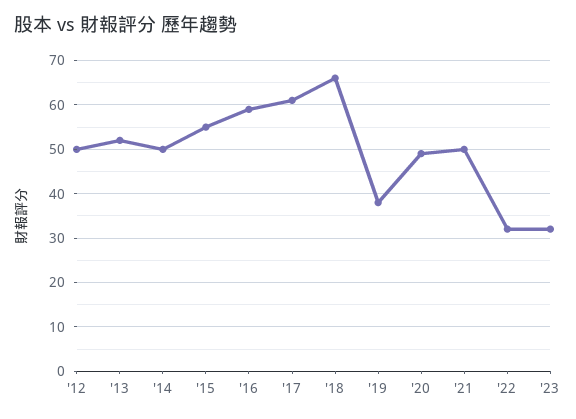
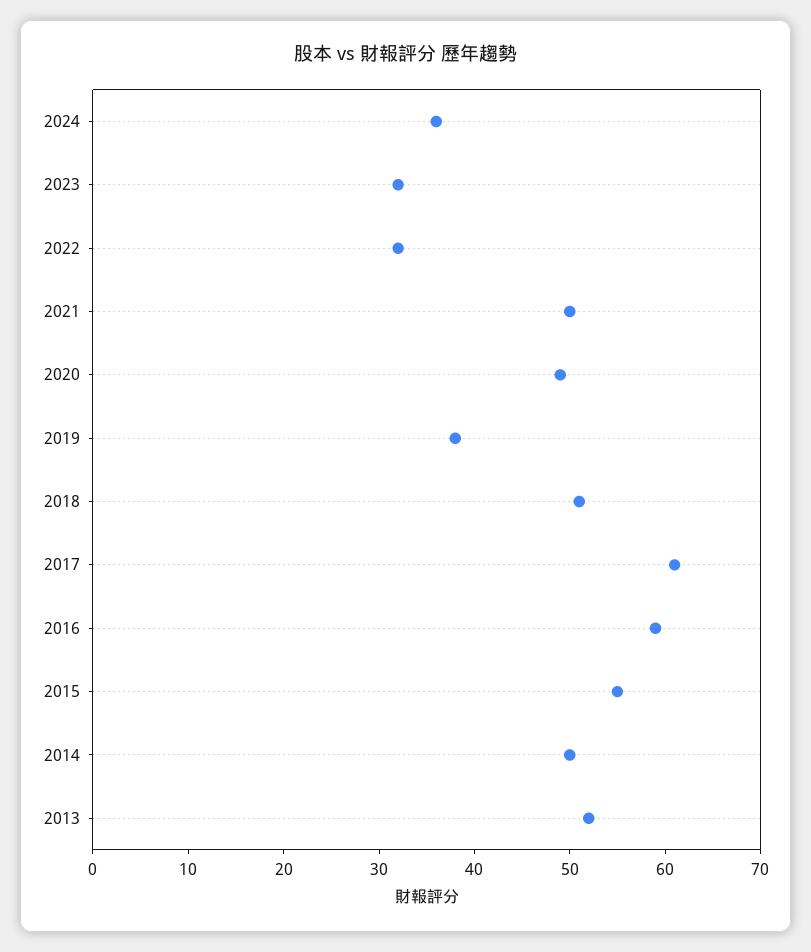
'12: 50 -> none
'18: 65 -> 51
2024: none -> 36

